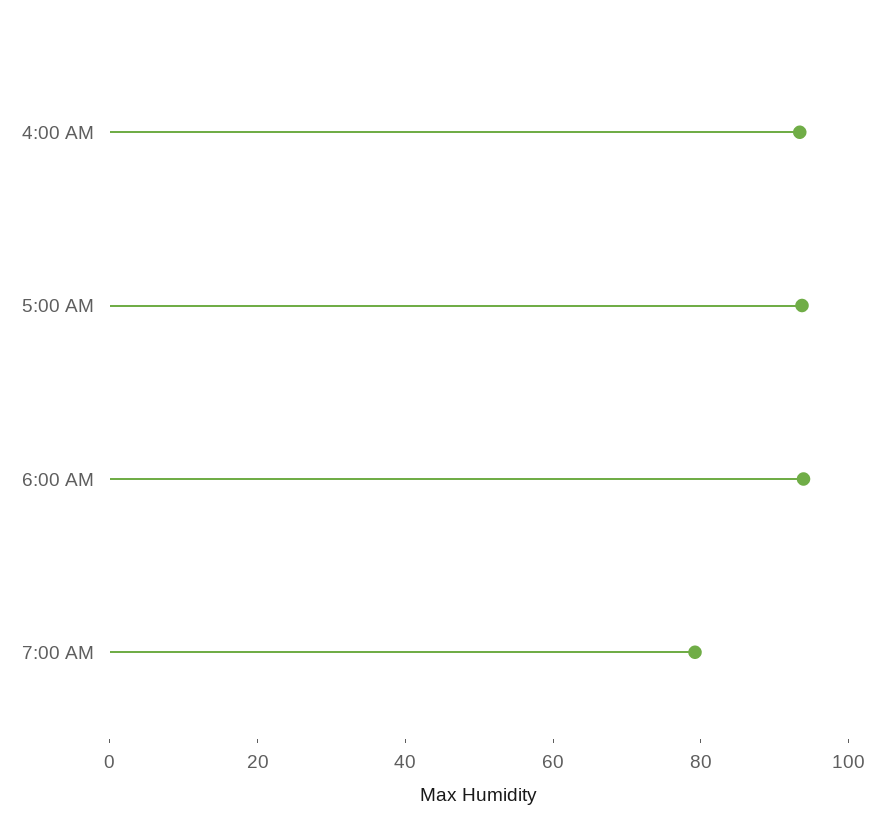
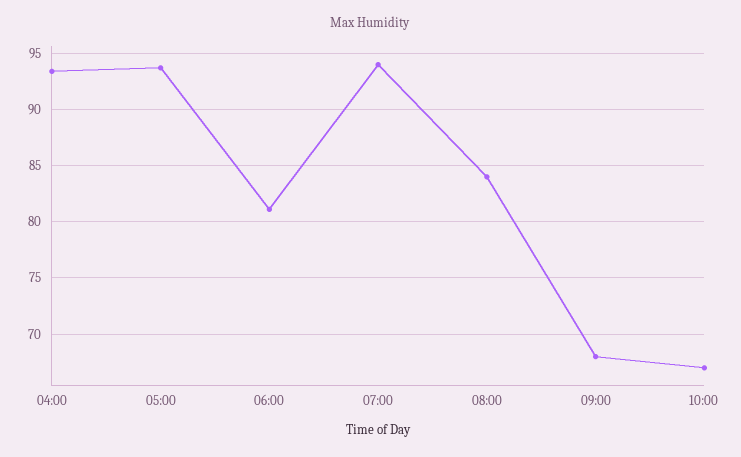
6:00 AM: 95 -> 81
7:00 AM: 80 -> 94
08:00: none -> 84
09:00: none -> 68
10:00: none -> 67

